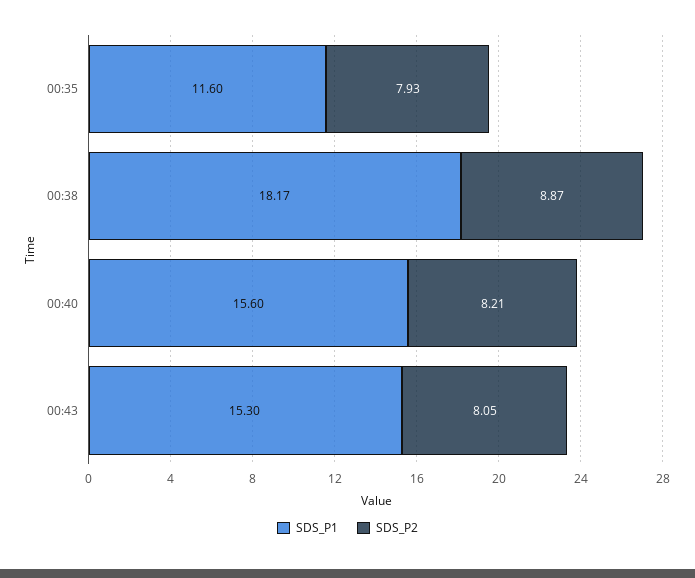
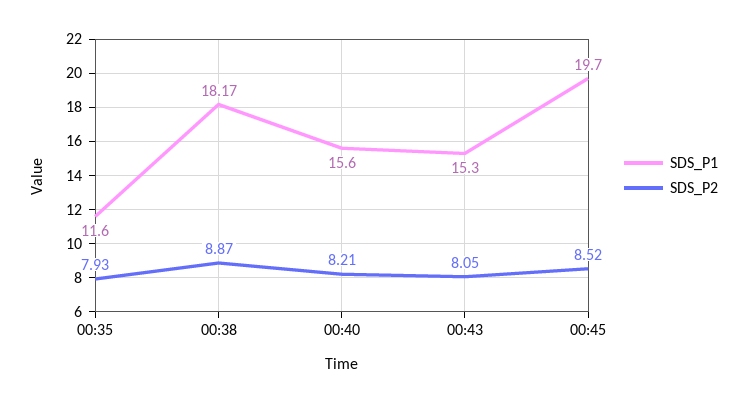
SDS_P1, 00:45: none -> 19.7
SDS_P2, 00:45: none -> 8.52

